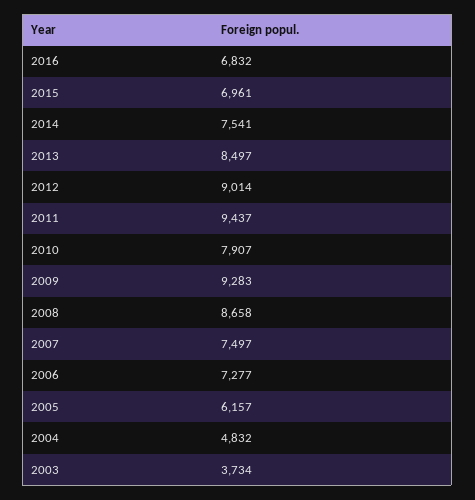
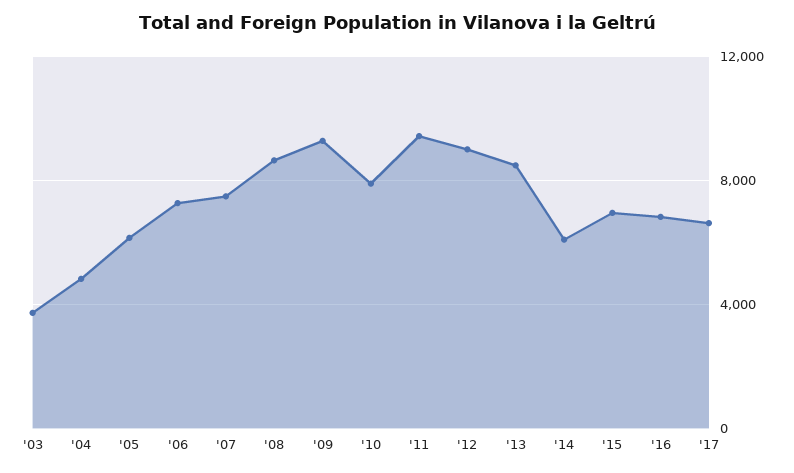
2014: 7541 -> 6000
'17: none -> 6500

